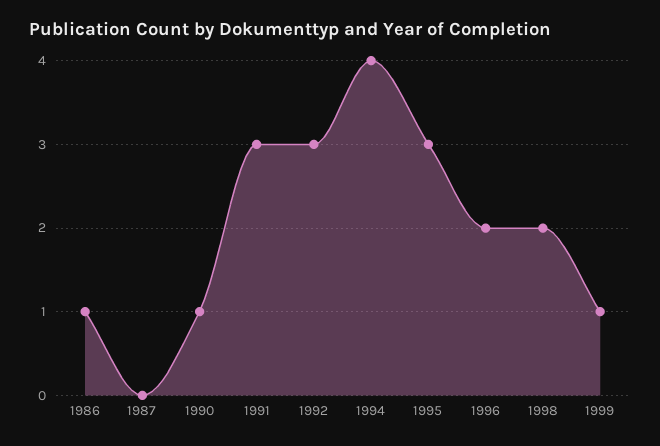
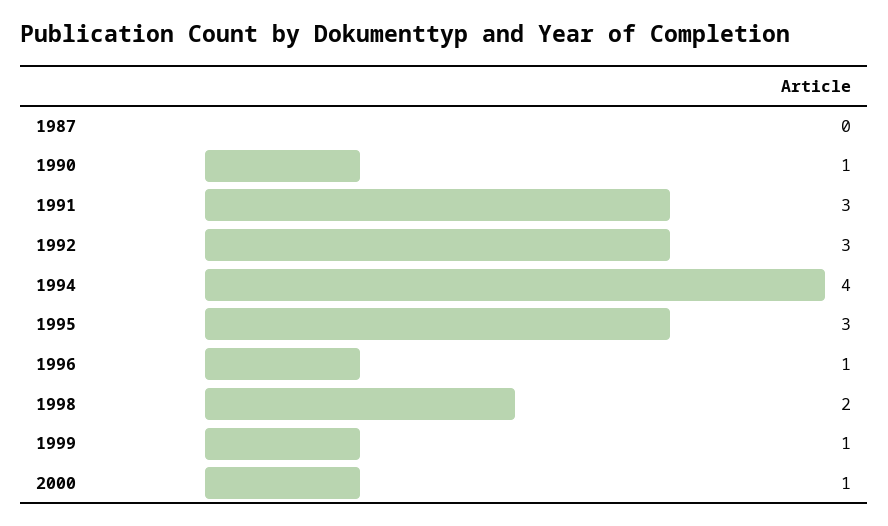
1986: 1 -> none
1996: 2 -> 1
2000: none -> 1

